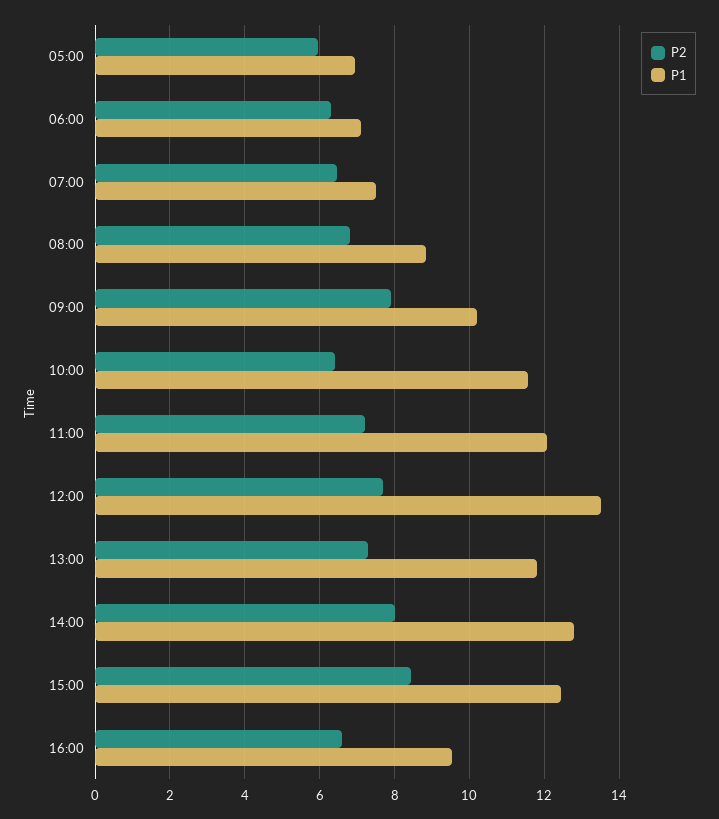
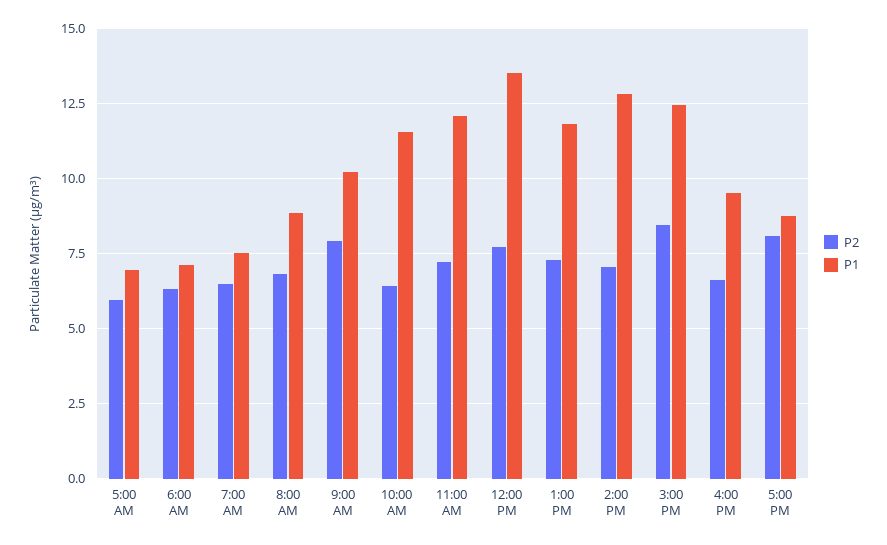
P2, 14:00: 8 -> 7
P2, 5:00 PM: none -> 8
P1, 5:00 PM: none -> 8.75

